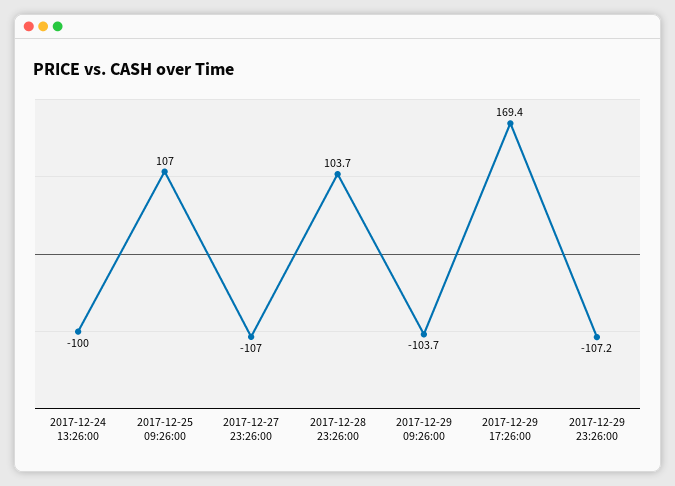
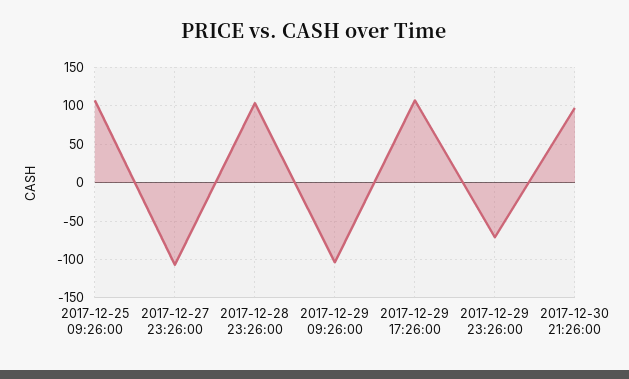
2017-12-24 13:26:00: -100 -> none
2017-12-29 17:26:00: 169.4 -> 110
2017-12-29 23:26:00: -107.2 -> -70
2017-12-30 21:26:00: none -> 100

